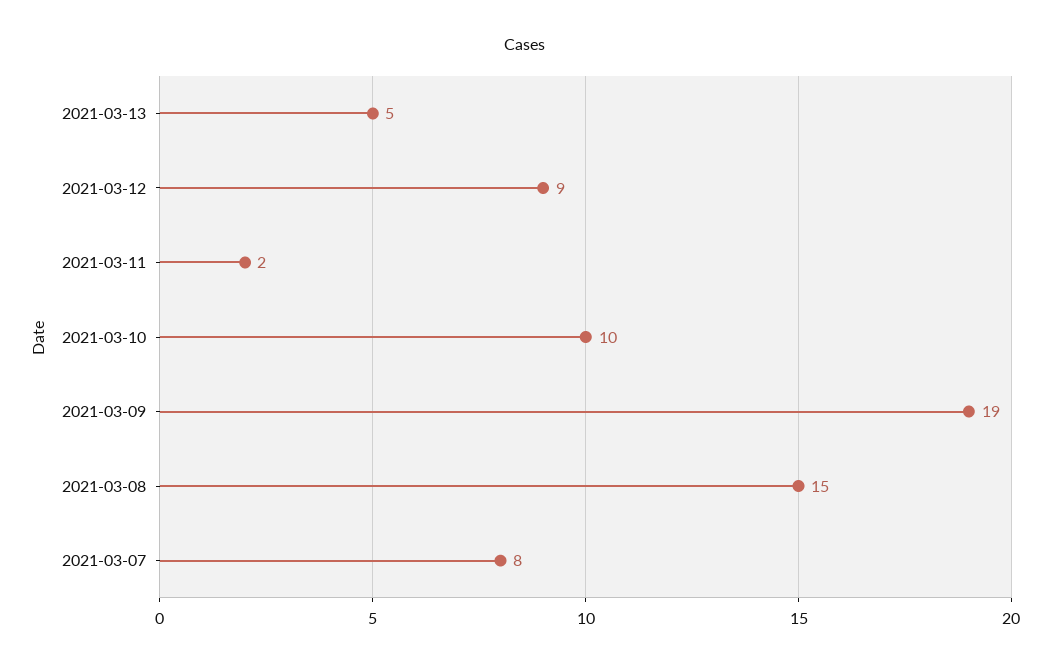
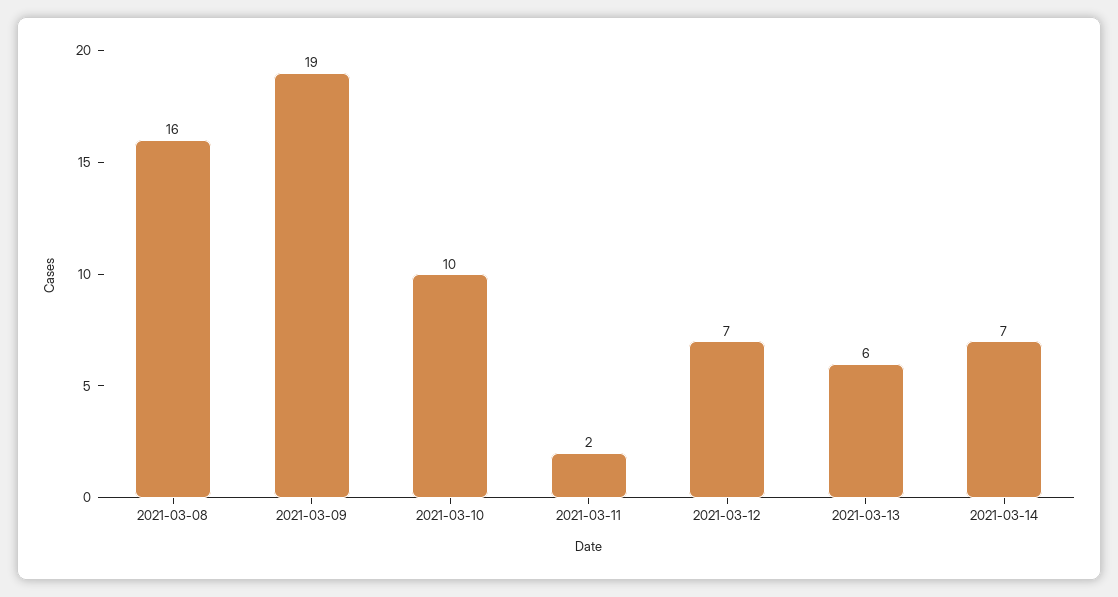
2021-03-13: 5 -> 6
2021-03-12: 9 -> 7
2021-03-08: 15 -> 16
2021-03-07: 8 -> none
2021-03-14: none -> 7

